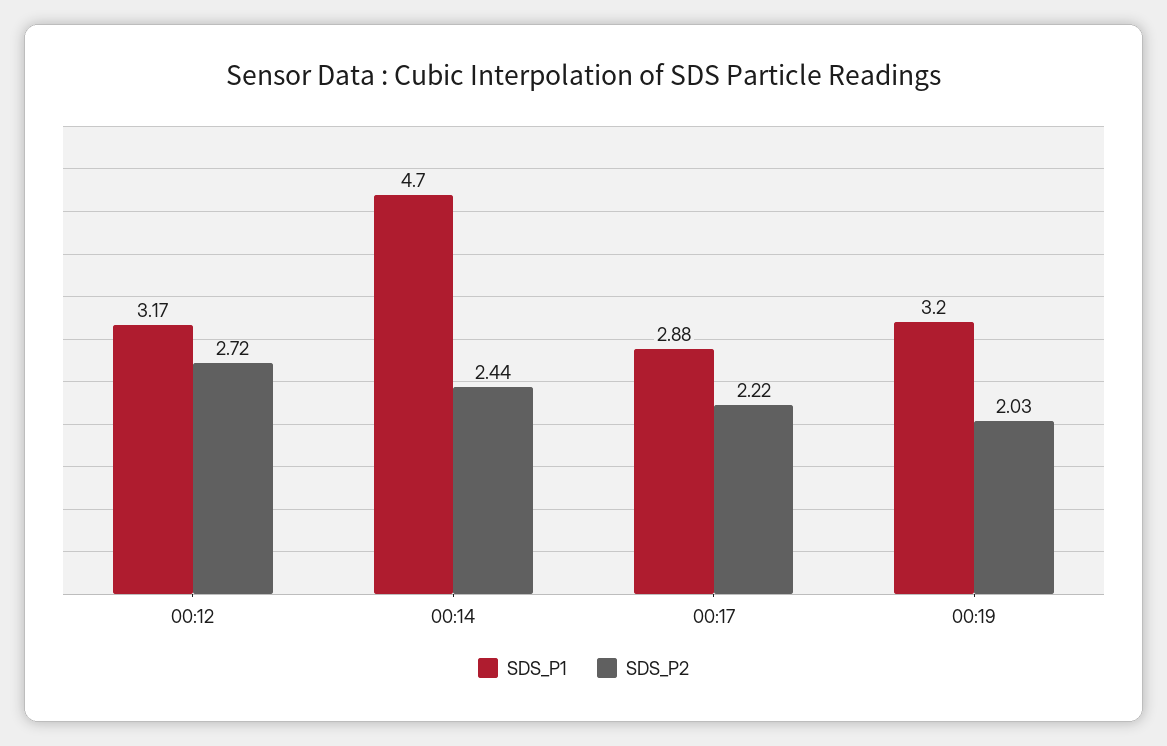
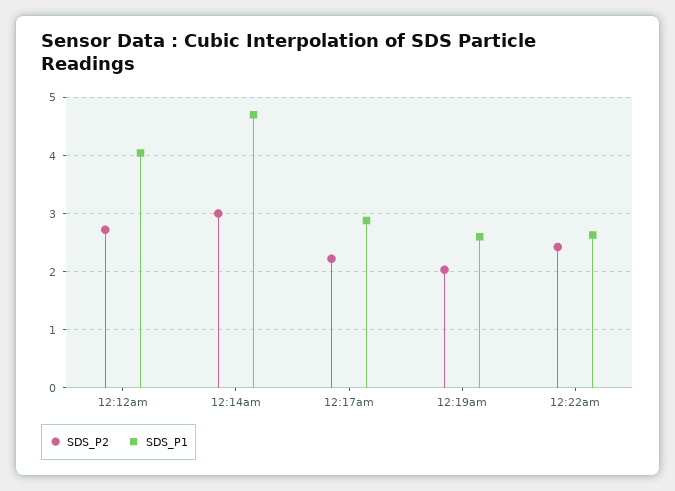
SDS_P1, 00:12: 3.17 -> 4
SDS_P2, 00:14: 2.44 -> 3
SDS_P1, 00:19: 3.2 -> 2.6
SDS_P2, 12:22am: none -> 2.4
SDS_P1, 12:22am: none -> 2.6

